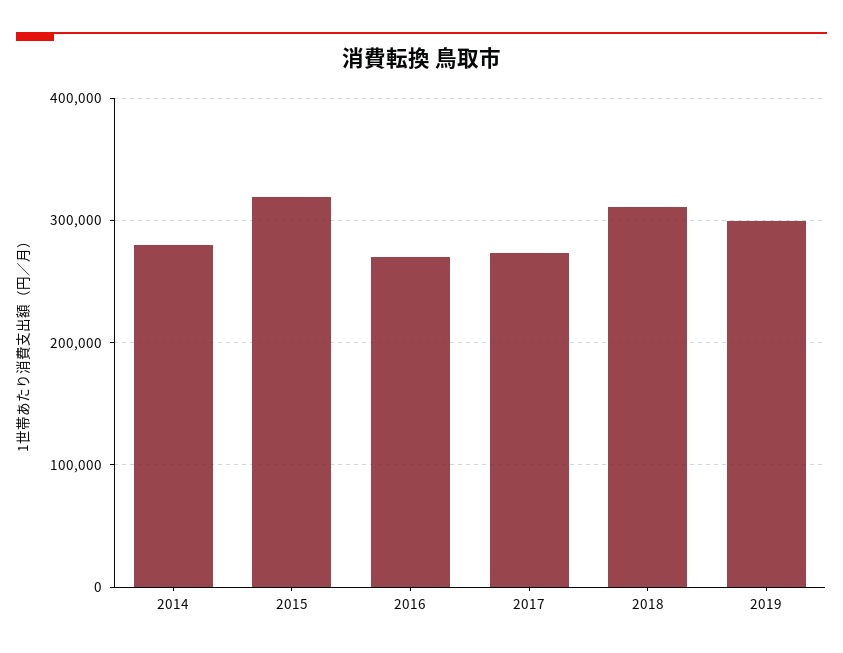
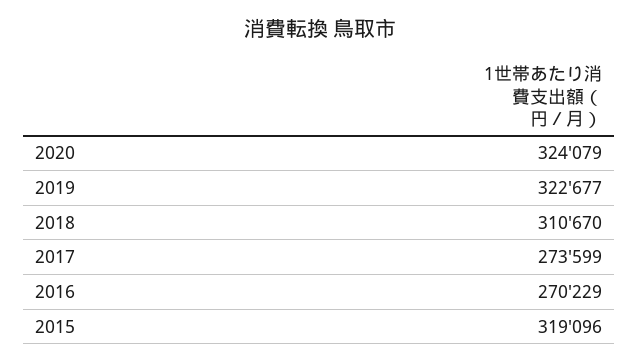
2014: 280000 -> none
2019: 300000 -> 322677
2020: none -> 324079

